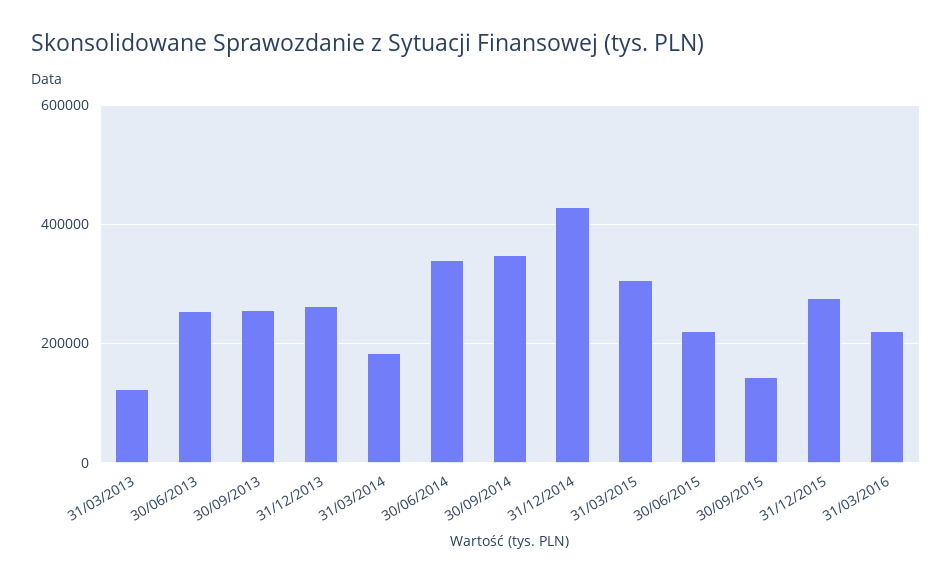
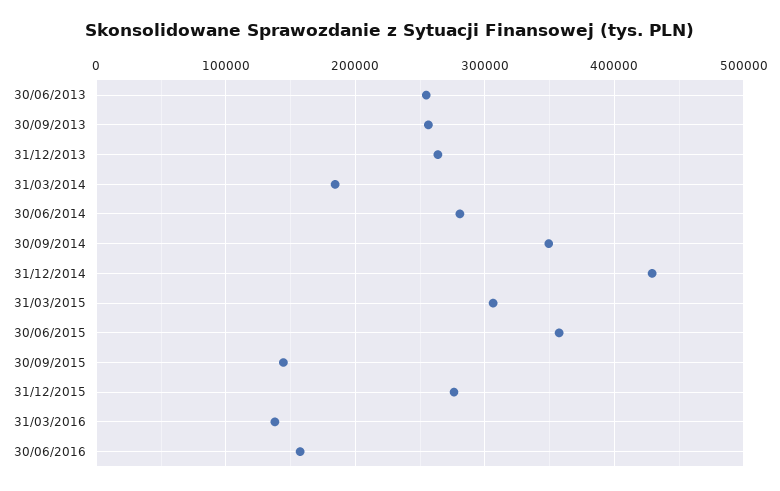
31/03/2013: 120000 -> none
30/06/2014: 340000 -> 280000
30/06/2015: 220000 -> 360000
31/03/2016: 220000 -> 140000
30/06/2016: none -> 160000

